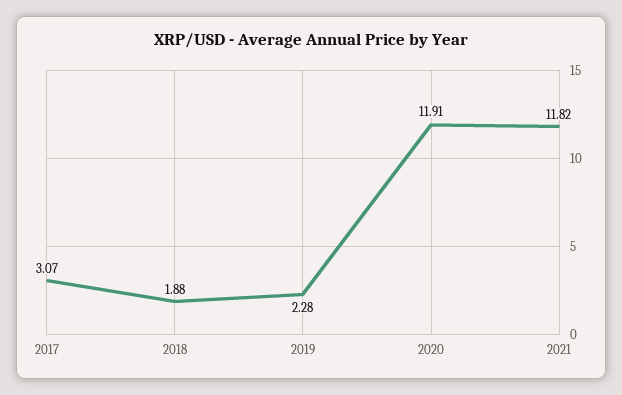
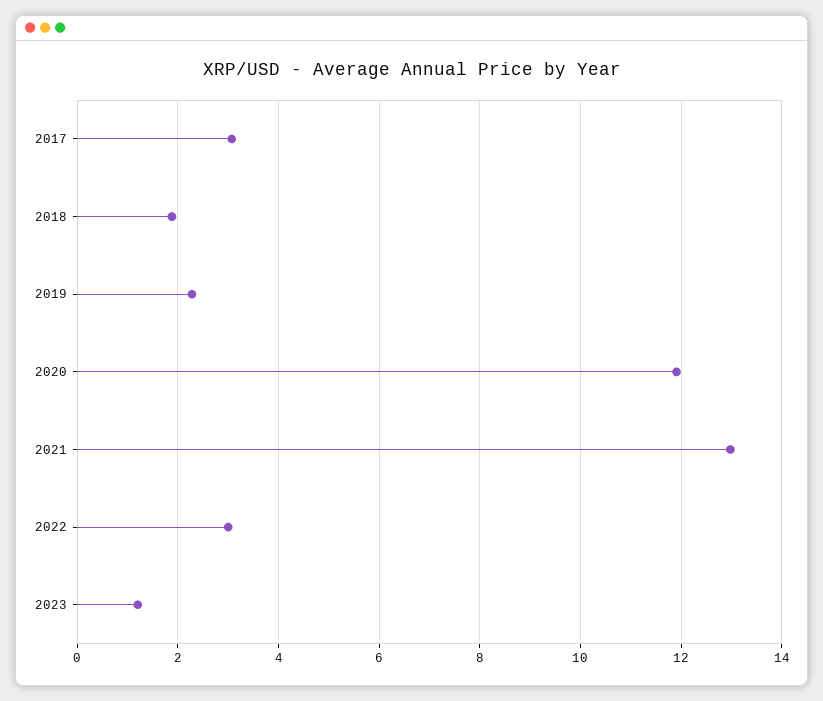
2021: 11.82 -> 13
2022: none -> 3
2023: none -> 1.2

